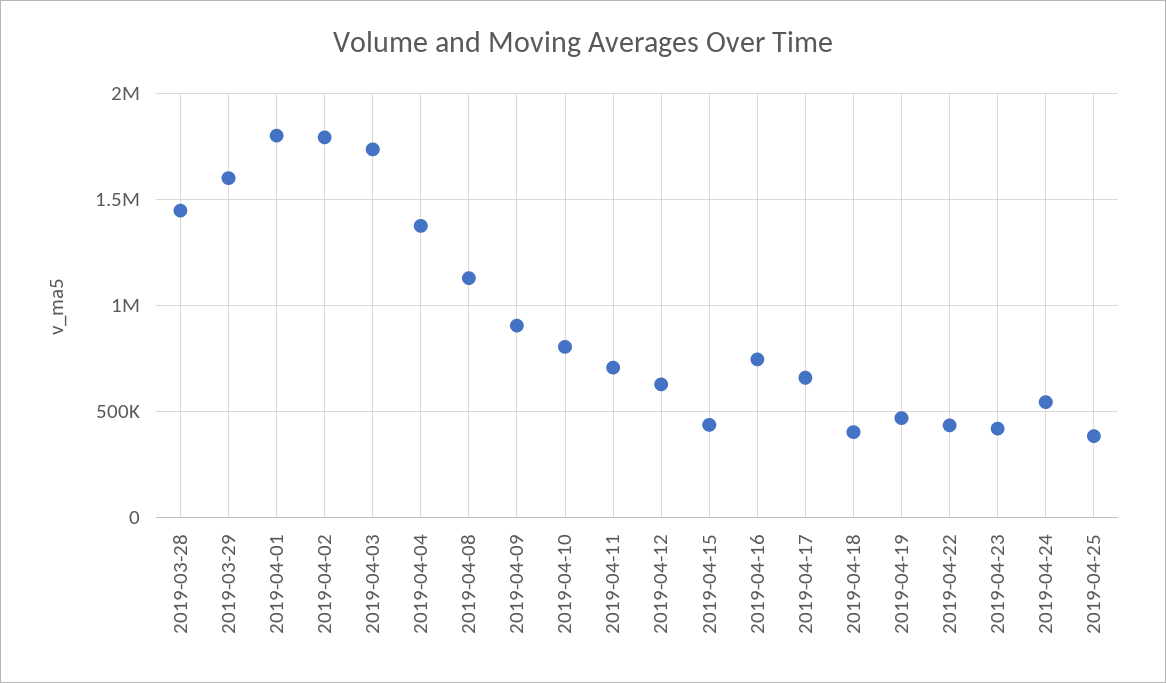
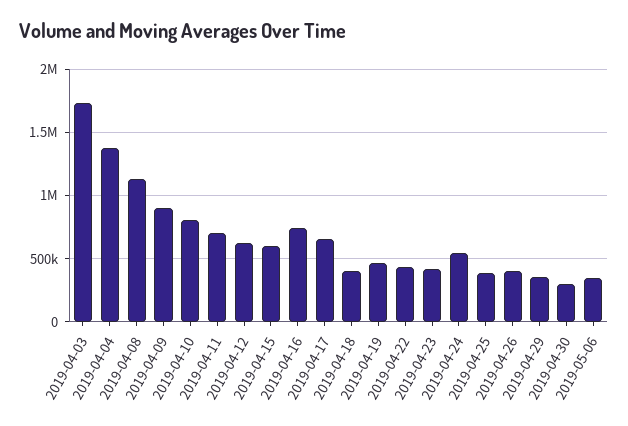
2019-03-28: 1450000 -> none
2019-03-29: 1600000 -> none
2019-04-01: 1800000 -> none
2019-04-02: 1800000 -> none
2019-04-15: 450000 -> 600000
2019-04-26: none -> 400000
2019-04-29: none -> 350000
2019-04-30: none -> 300000
2019-05-06: none -> 350000

